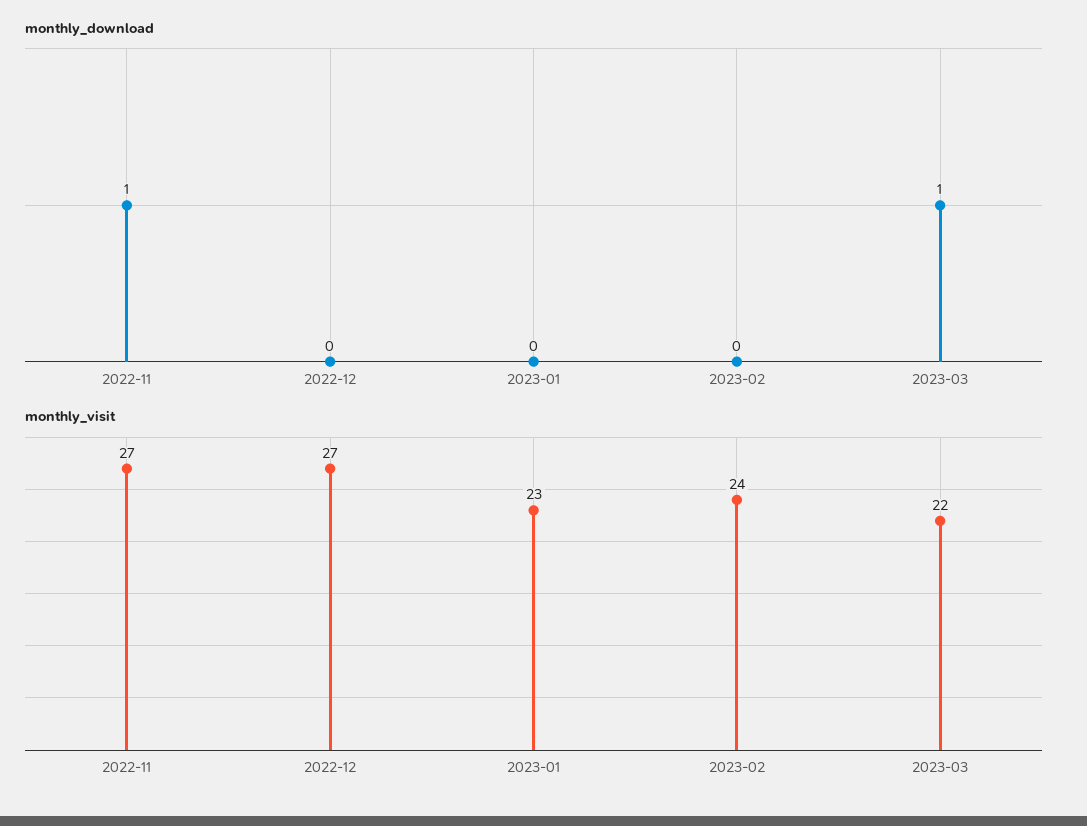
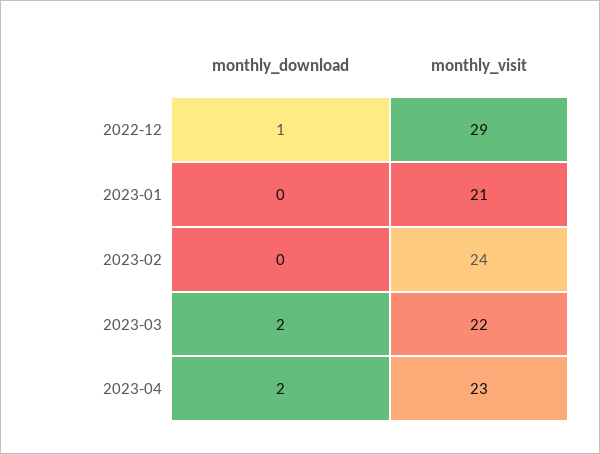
monthly_download, 2022-11: 1 -> none
monthly_download, 2022-12: 0 -> 1
monthly_download, 2023-03: 1 -> 2
monthly_visit, 2022-11: 27 -> none
monthly_visit, 2022-12: 27 -> 29
monthly_visit, 2023-01: 23 -> 21
monthly_download, 2023-04: none -> 2
monthly_visit, 2023-04: none -> 23

